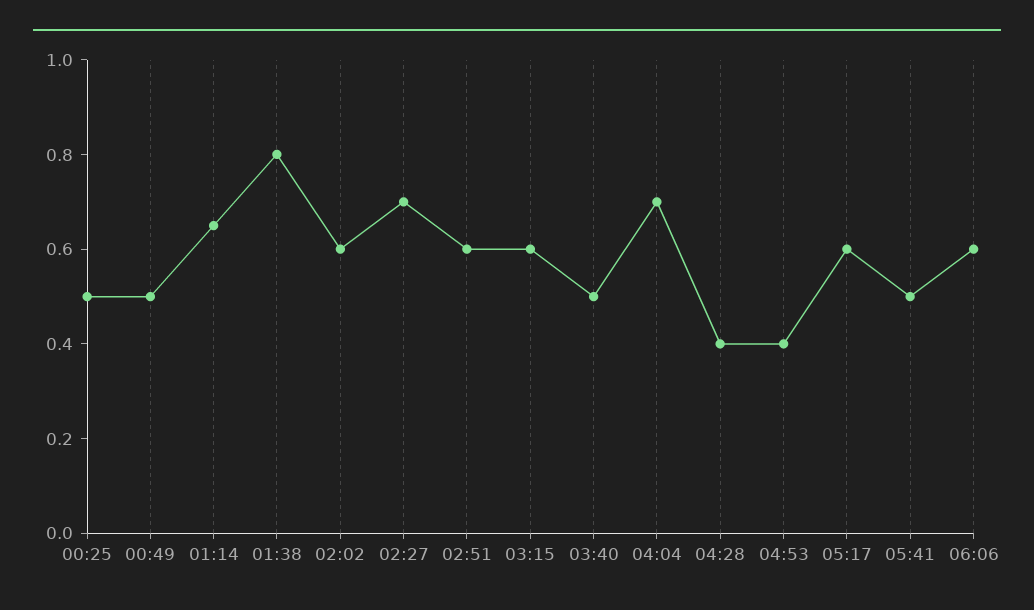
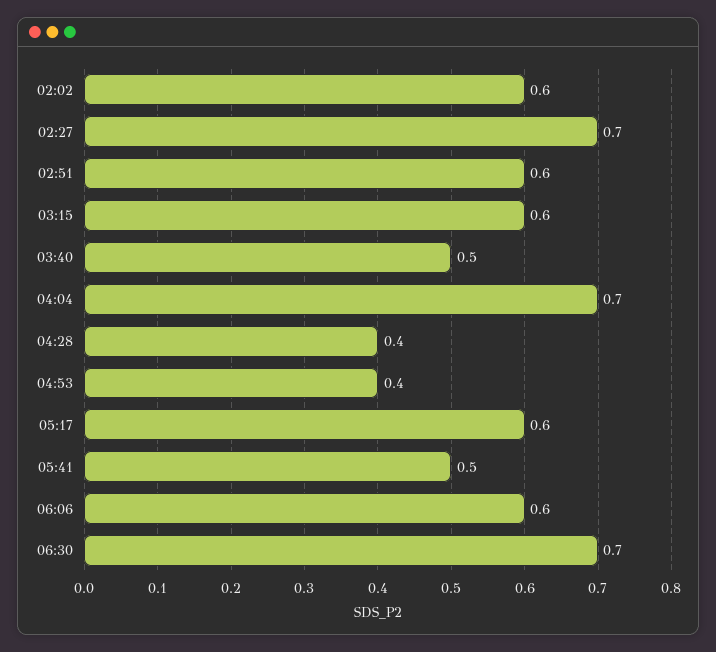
00:25: 0.5 -> none
00:49: 0.5 -> none
01:14: 0.65 -> none
01:38: 0.8 -> none
06:30: none -> 0.7

